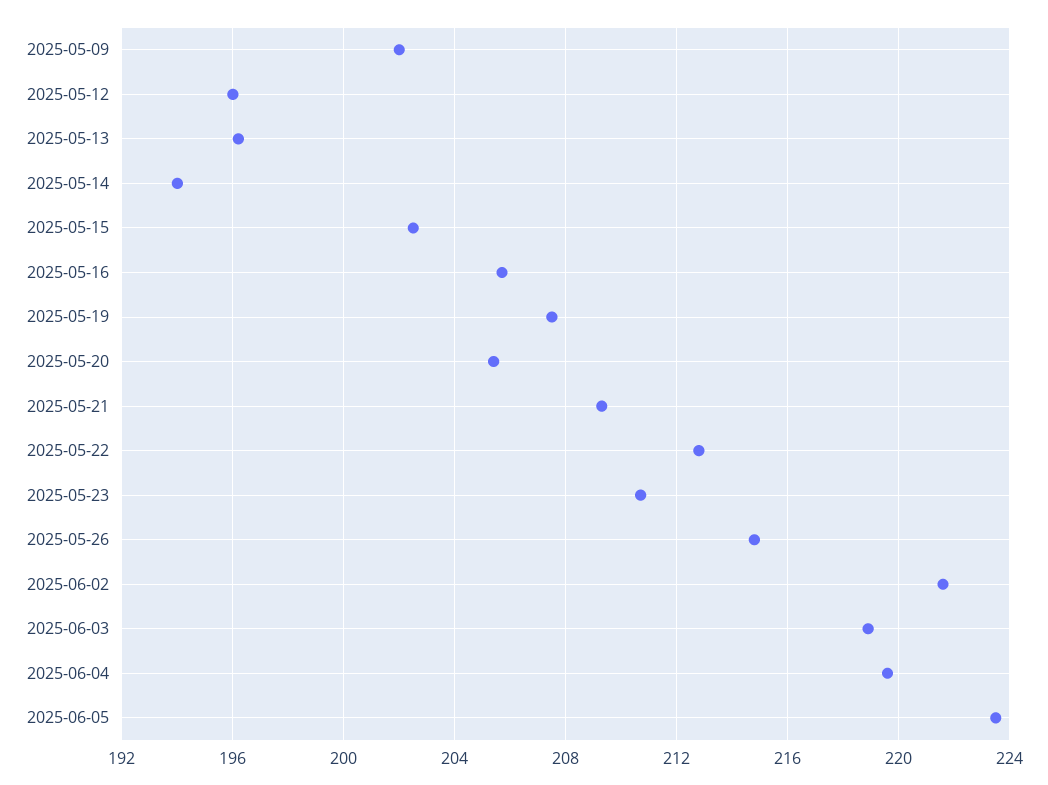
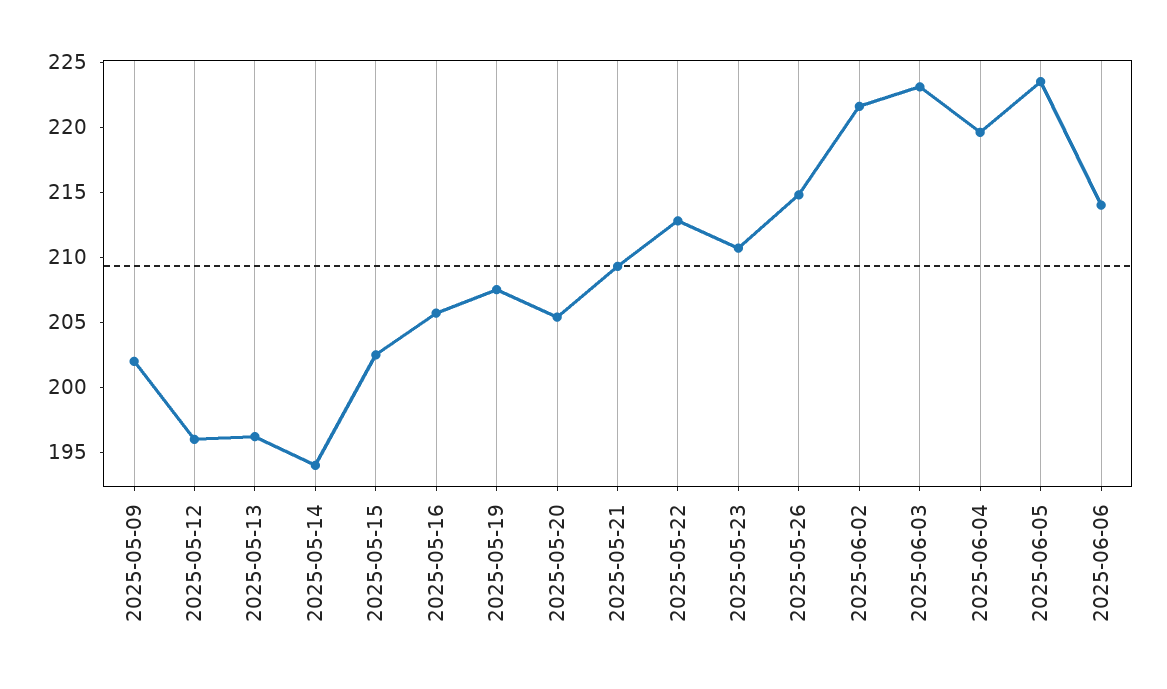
2025-06-03: 219 -> 223
2025-06-06: none -> 214

